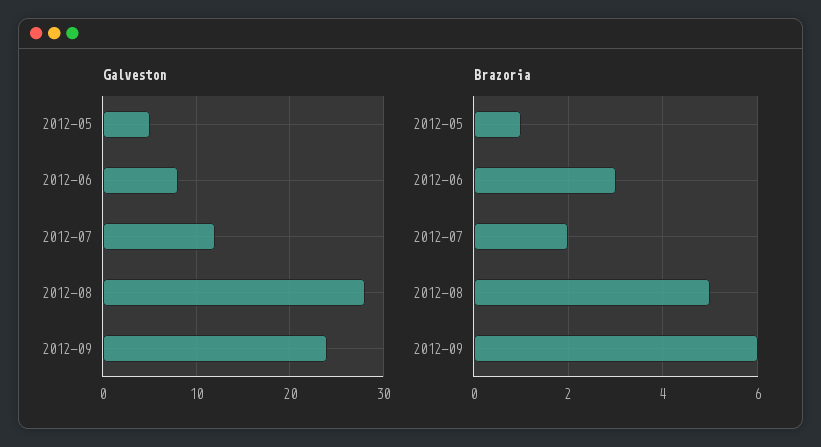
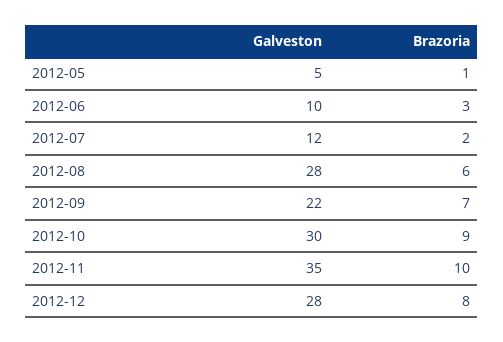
Galveston, 2012-06: 8 -> 10
Galveston, 2012-09: 24 -> 22
Brazoria, 2012-08: 5 -> 6
Brazoria, 2012-09: 6 -> 7
Galveston, 2012-10: none -> 30
Brazoria, 2012-10: none -> 9
Galveston, 2012-11: none -> 35
Brazoria, 2012-11: none -> 10
Galveston, 2012-12: none -> 28
Brazoria, 2012-12: none -> 8

